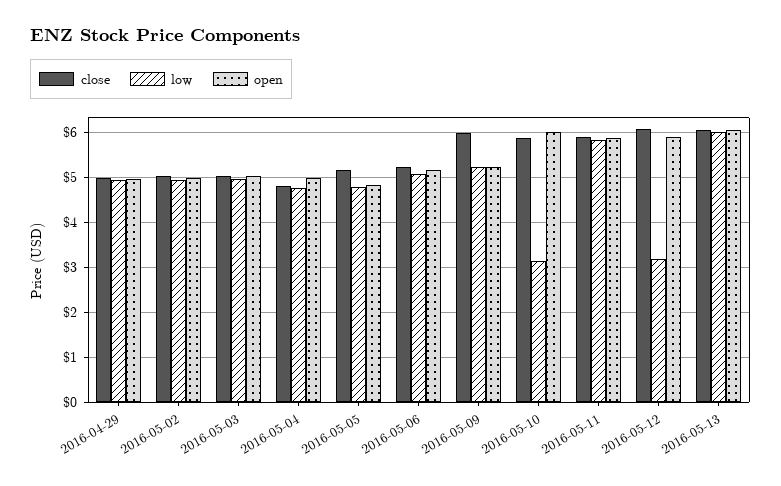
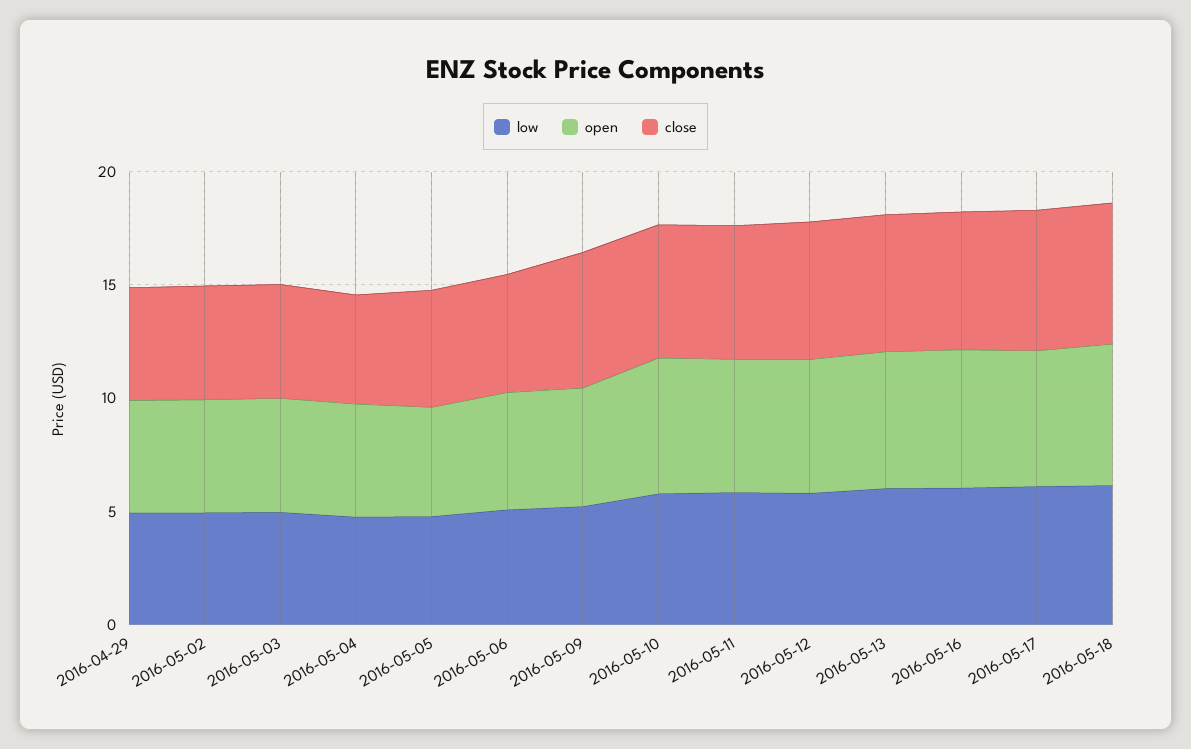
low, 2016-05-10: 3.2 -> 6
low, 2016-05-12: 3.2 -> 6
low, 2016-05-16: none -> 6
open, 2016-05-16: none -> 6
close, 2016-05-16: none -> 6
low, 2016-05-17: none -> 6
open, 2016-05-17: none -> 6
close, 2016-05-17: none -> 6
low, 2016-05-18: none -> 6
open, 2016-05-18: none -> 6
close, 2016-05-18: none -> 6

